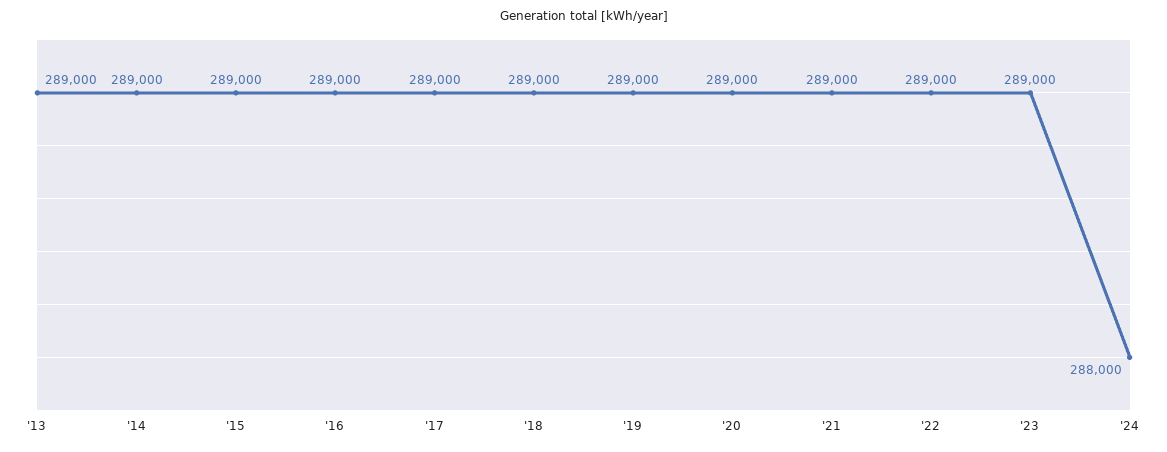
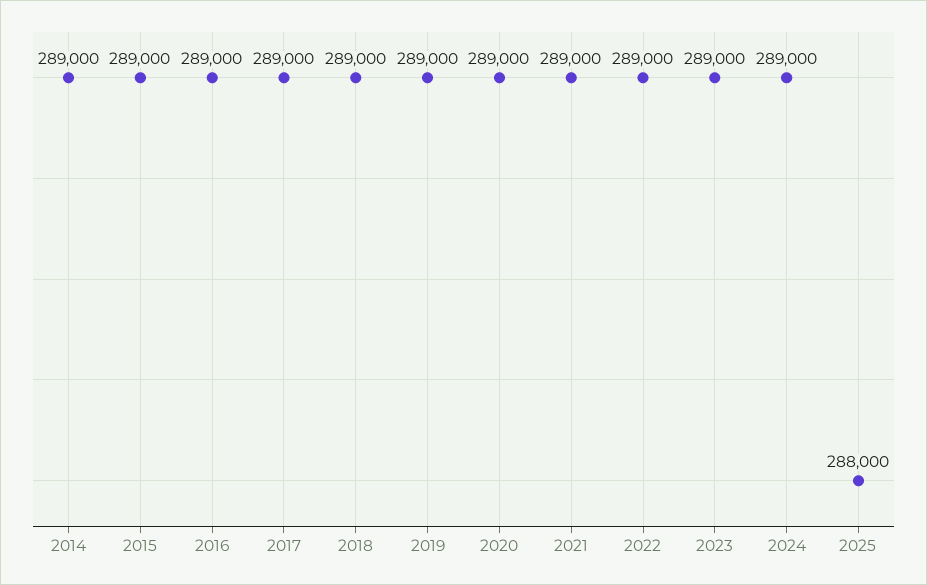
'13: 289000 -> none
'24: 288000 -> 289000
2025: none -> 288000

